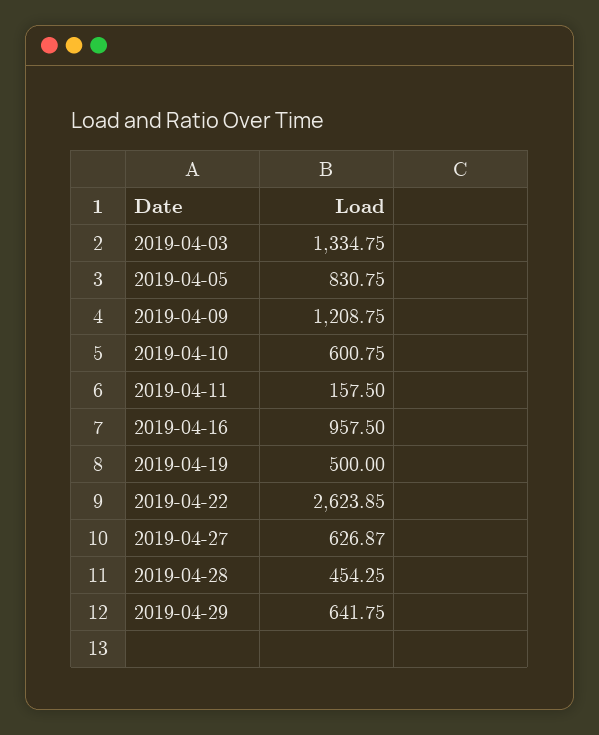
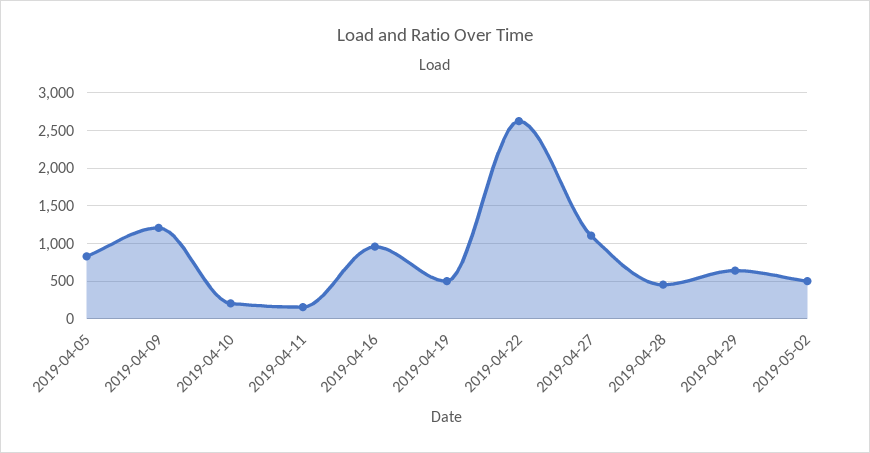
2019-04-03: 1334.75 -> none
2019-04-10: 600.75 -> 200
2019-04-27: 626.87 -> 1100
2019-05-02: none -> 500

